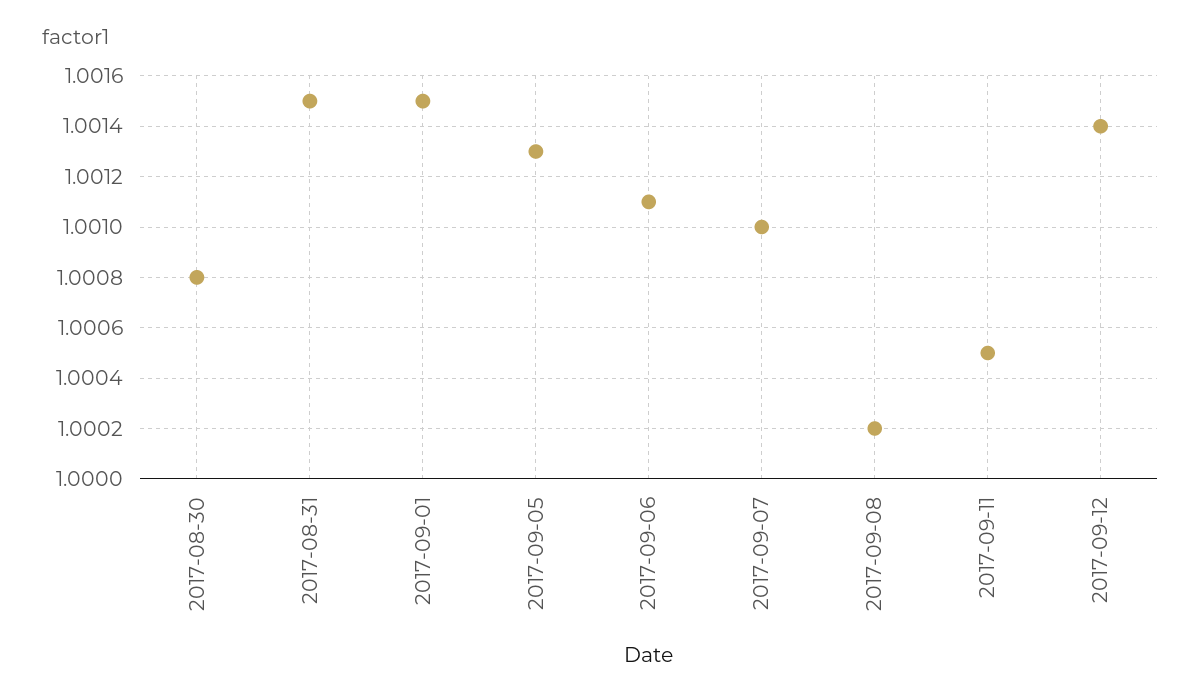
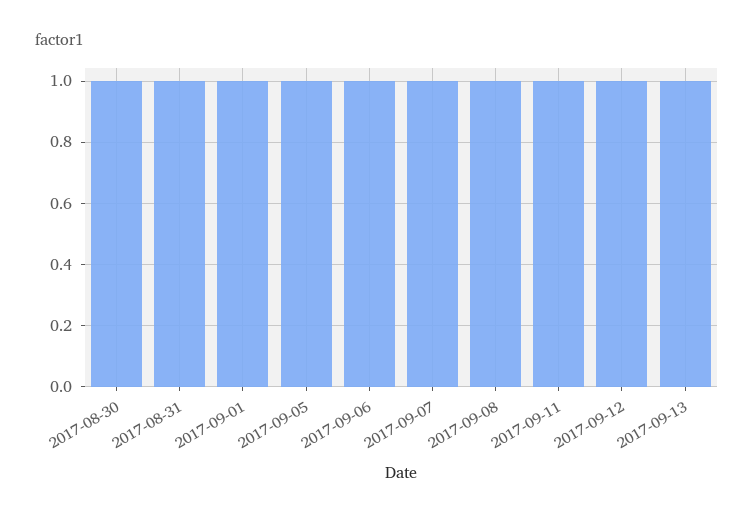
2017-09-13: none -> 1

